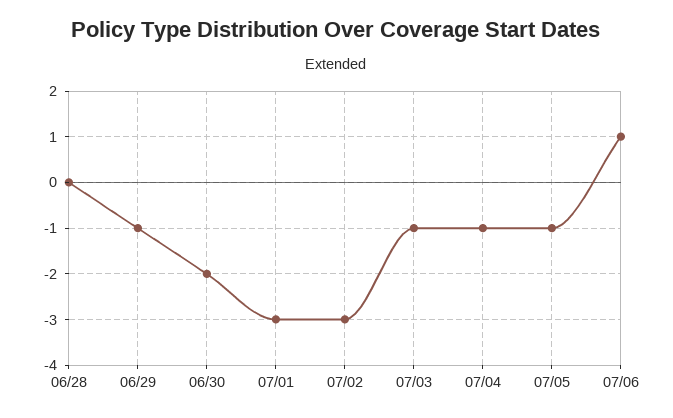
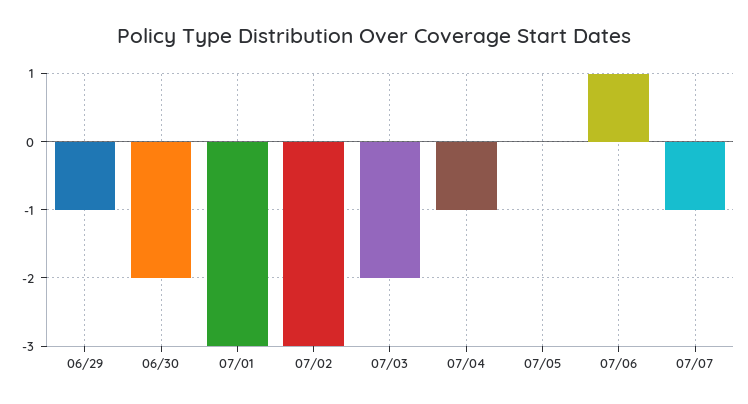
06/28: 0 -> none
07/03: -1 -> -2
07/05: -1 -> 0
07/07: none -> -1

